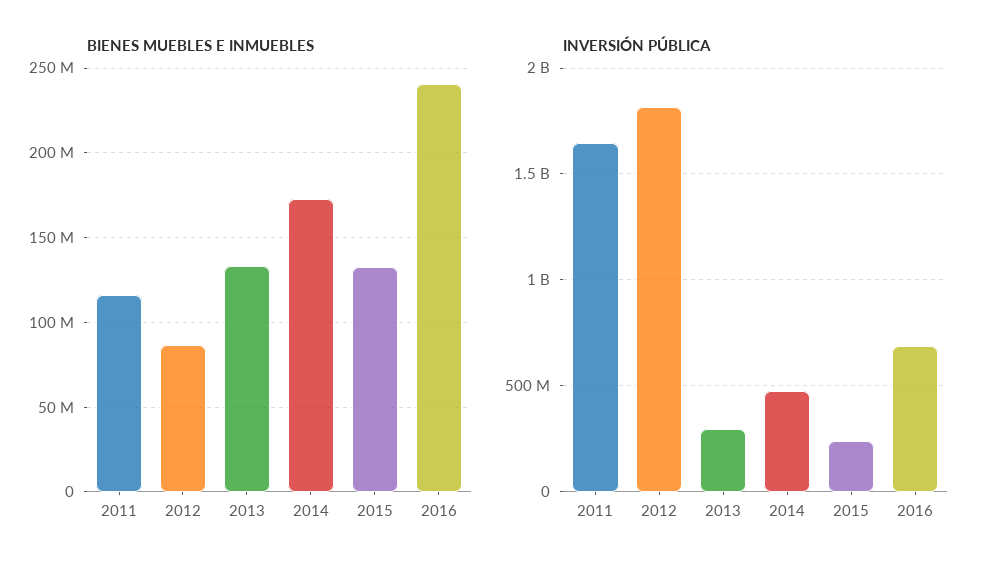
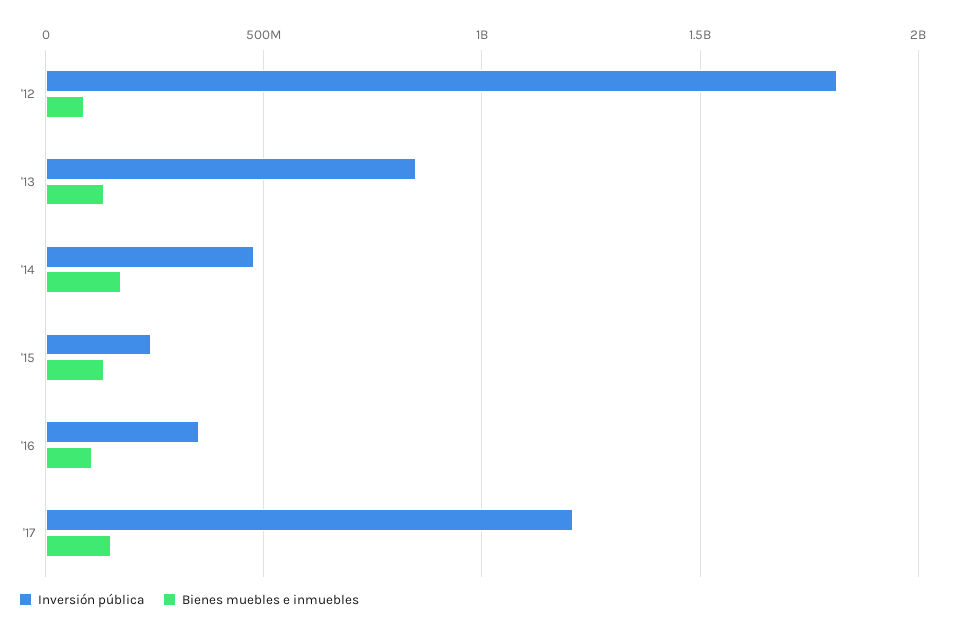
BIENES MUEBLES E INMUEBLES, 2011: 115000000 -> none
BIENES MUEBLES E INMUEBLES, 2016: 240000000 -> 100000000
INVERSIÓN PÚBLICA, 2011: 1650000000 -> none
INVERSIÓN PÚBLICA, 2013: 300000000 -> 850000000
INVERSIÓN PÚBLICA, 2016: 700000000 -> 350000000
INVERSIÓN PÚBLICA, '17: none -> 1200000000
BIENES MUEBLES E INMUEBLES, '17: none -> 150000000

